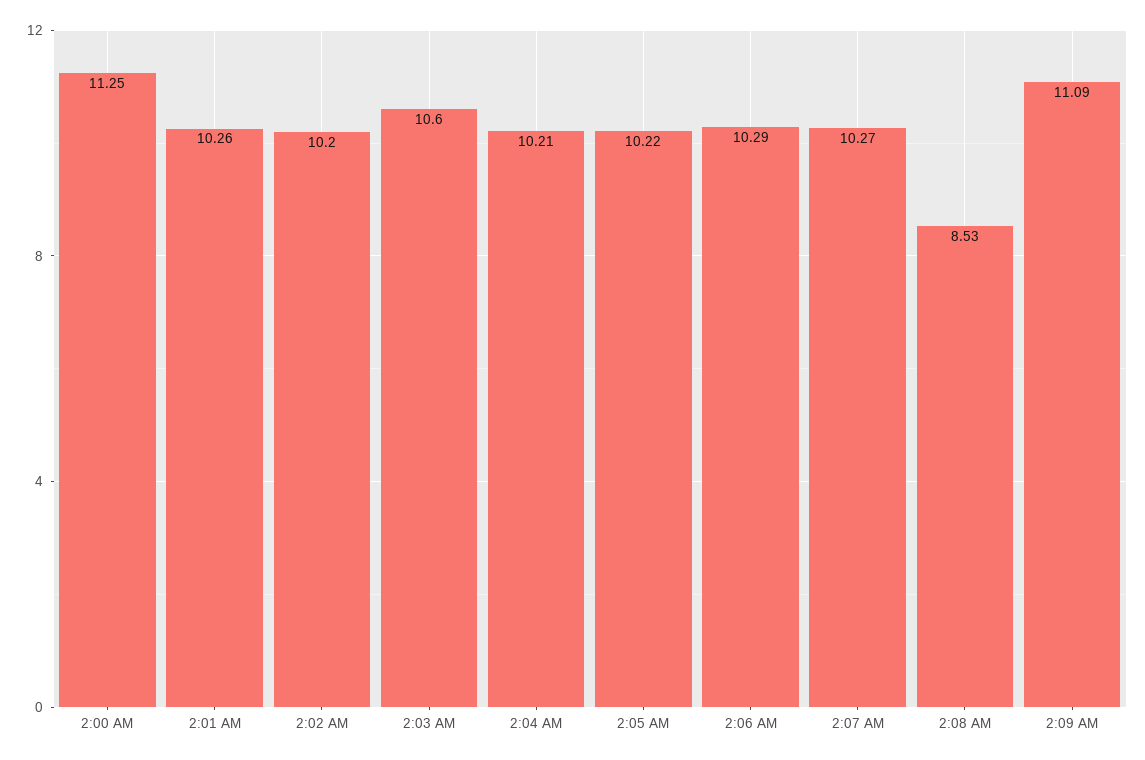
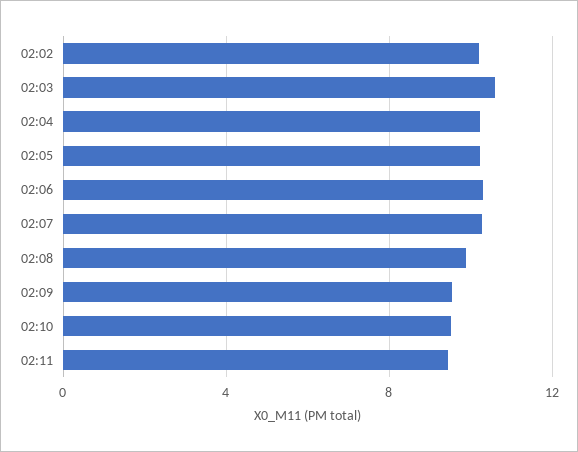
2:00 AM: 11.25 -> none
2:01 AM: 10.26 -> none
2:08 AM: 8.53 -> 10
2:09 AM: 11.09 -> 9.5
02:10: none -> 9.5
02:11: none -> 9.5

